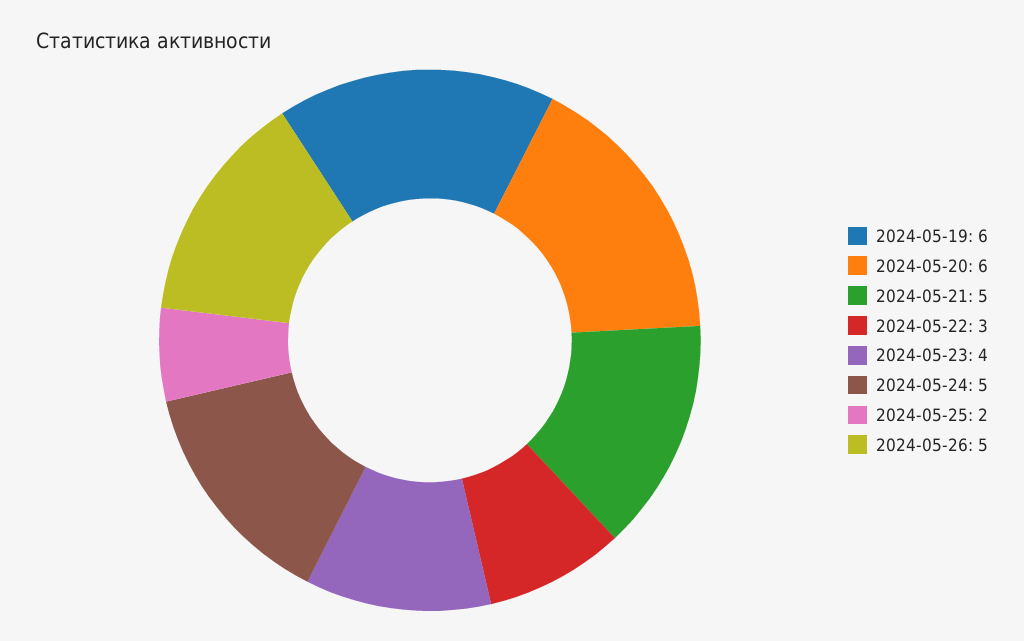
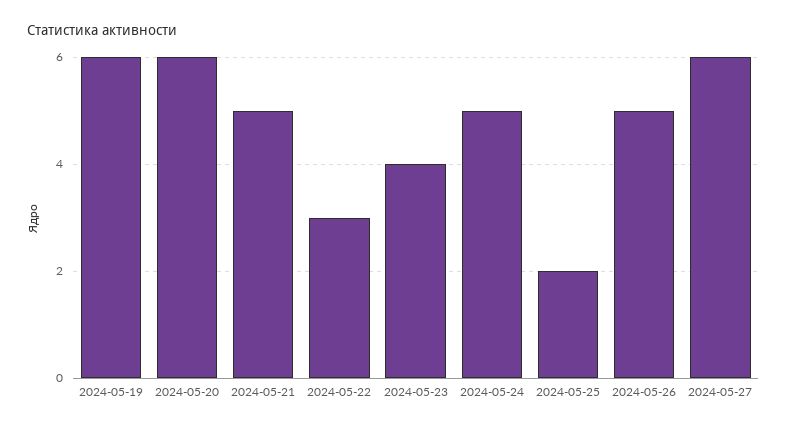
2024-05-27: none -> 6

